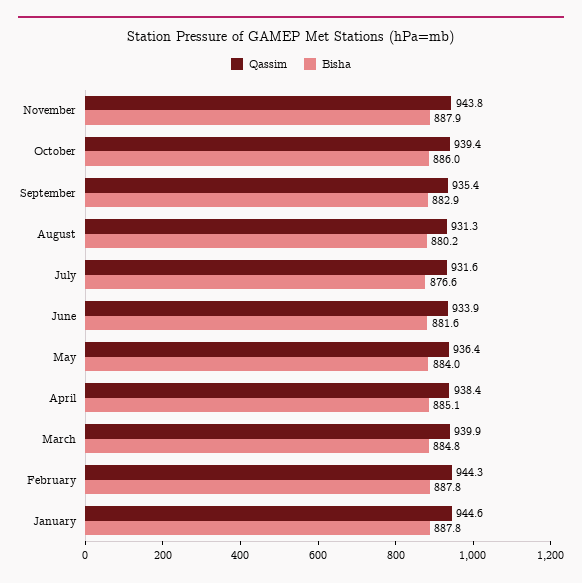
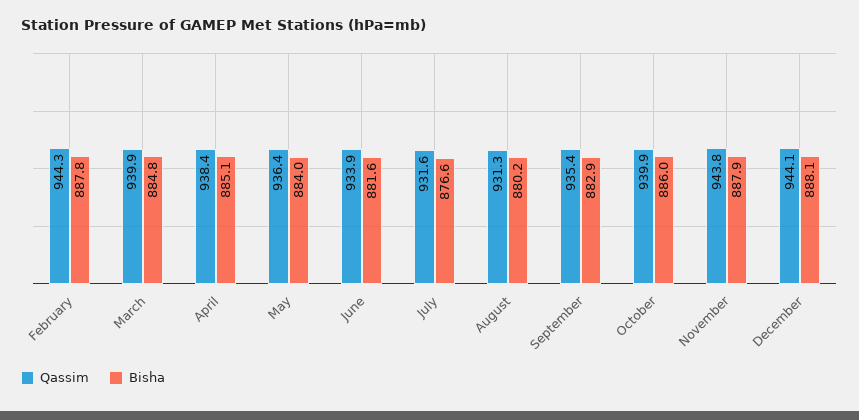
Qassim, October: 939.4 -> 939.9
Qassim, January: 944.6 -> none
Bisha, January: 887.8 -> none
Qassim, December: none -> 944.1
Bisha, December: none -> 888.1

